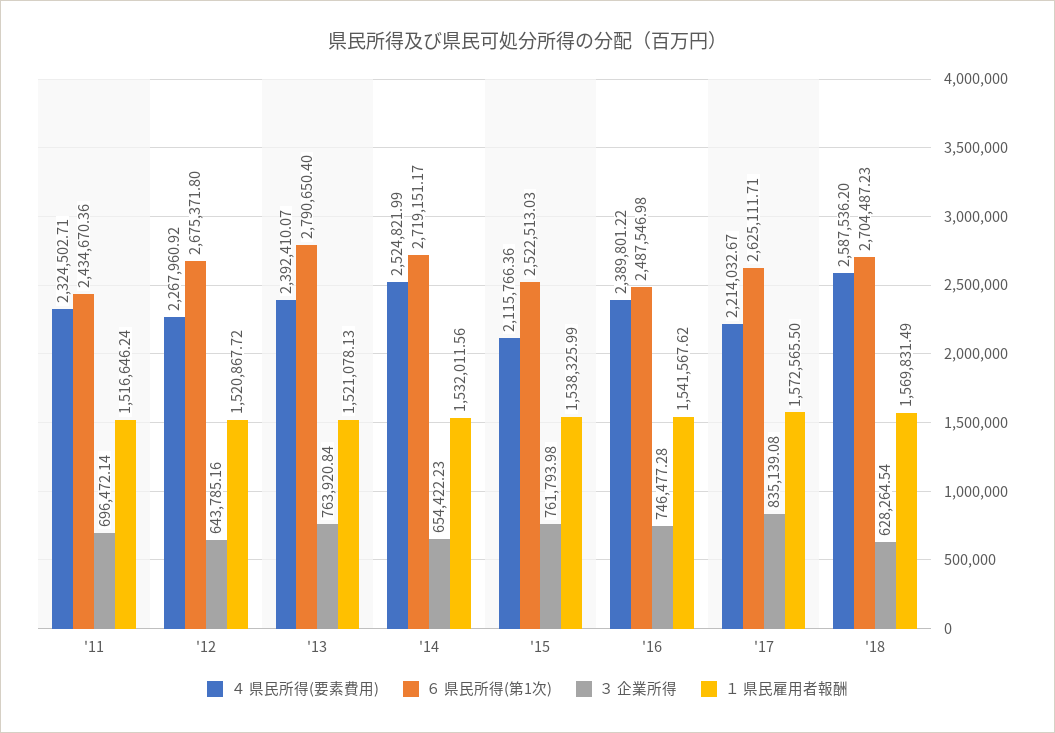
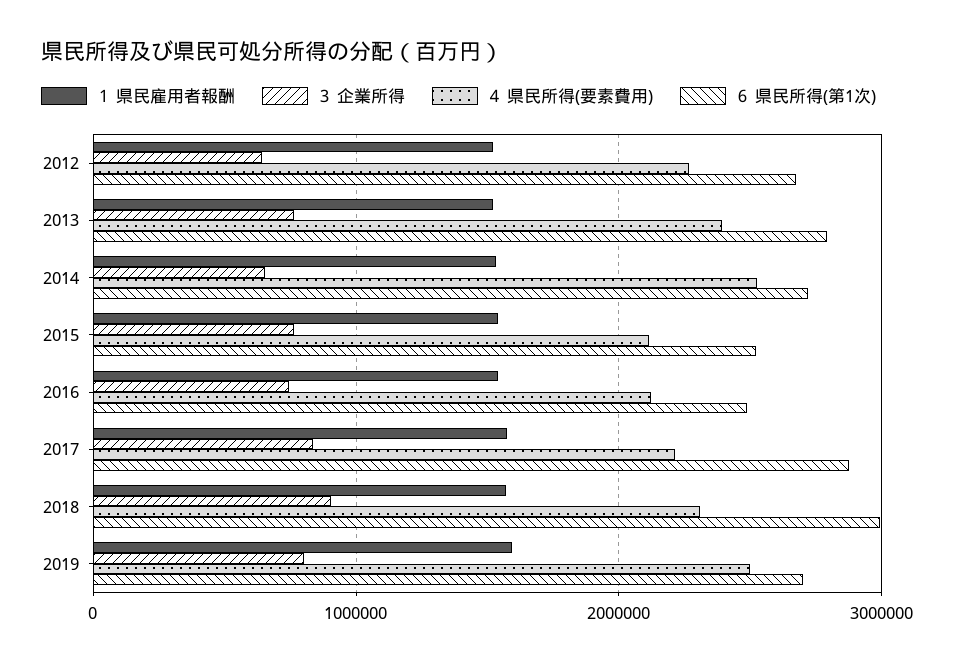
４ 県民所得(要素費用), '11: 2324502.71 -> none
６ 県民所得(第1次), '11: 2434670.36 -> none
３ 企業所得, '11: 696472.14 -> none
１ 県民雇用者報酬, '11: 1516646.24 -> none
４ 県民所得(要素費用), '16: 2389801.22 -> 2100000
６ 県民所得(第1次), '17: 2625111.71 -> 2900000
４ 県民所得(要素費用), '18: 2587536.2 -> 2300000
６ 県民所得(第1次), '18: 2704487.23 -> 3000000
３ 企業所得, '18: 628264.54 -> 900000
１ 県民雇用者報酬, 2019: none -> 1600000
３ 企業所得, 2019: none -> 800000
４ 県民所得(要素費用), 2019: none -> 2500000
６ 県民所得(第1次), 2019: none -> 2700000

